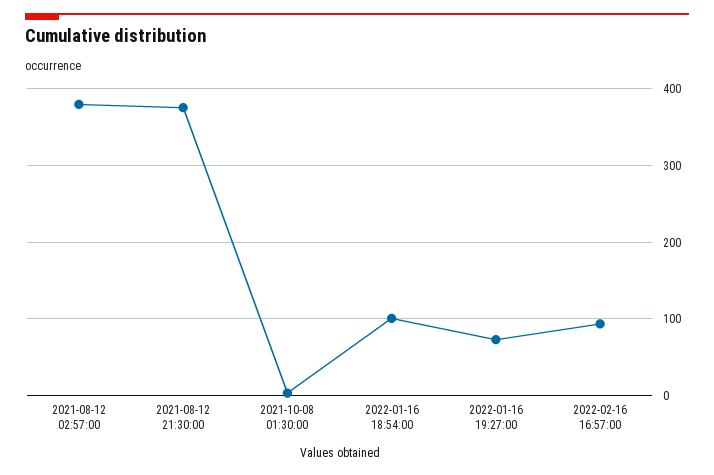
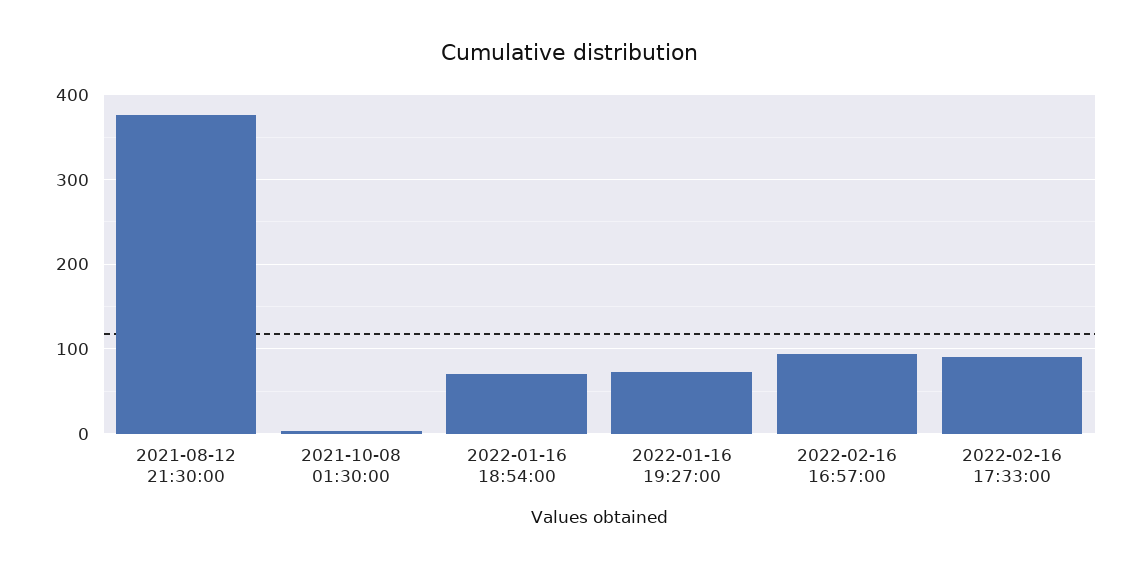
2021-08-12 02:57:00: 380 -> none
2022-01-16 18:54:00: 100 -> 70
2022-02-16 17:33:00: none -> 90

